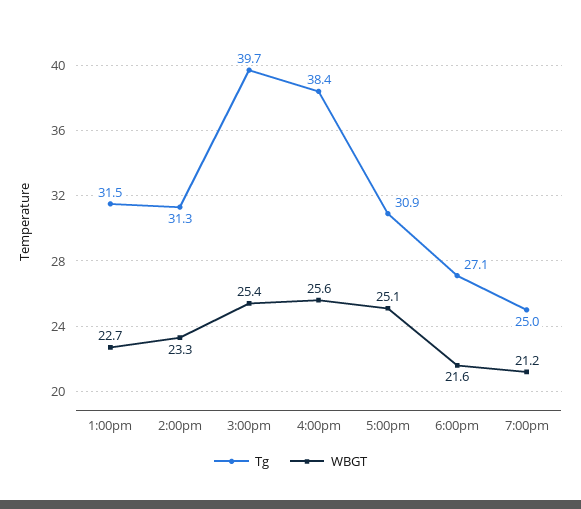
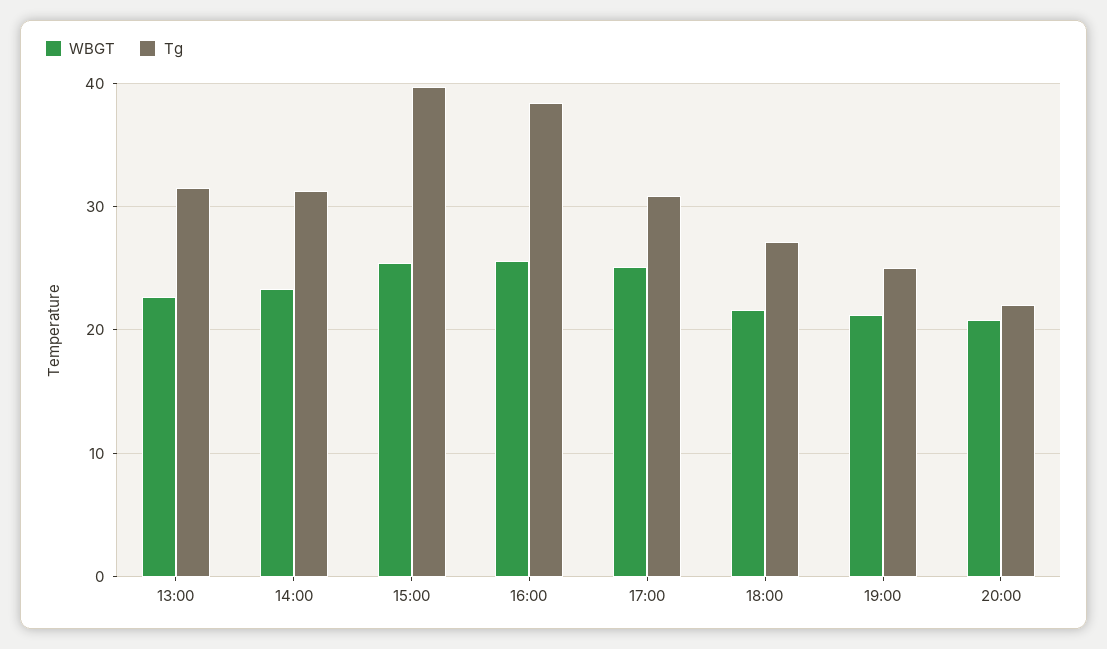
WBGT, 20:00: none -> 21
Tg, 20:00: none -> 22

